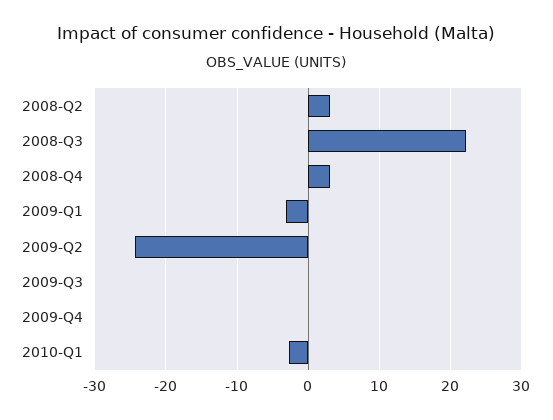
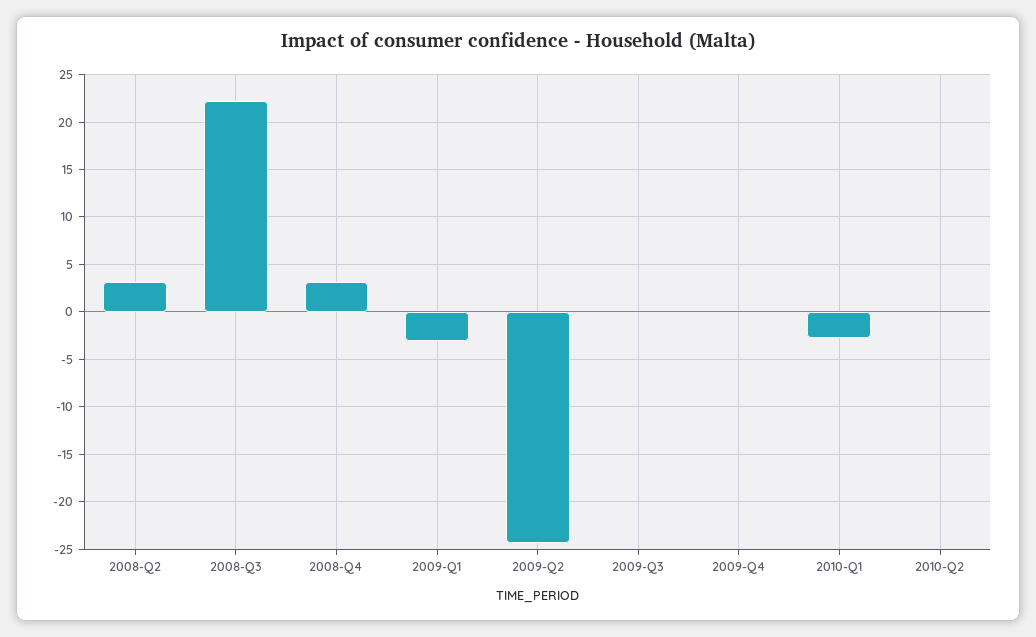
2010-Q2: none -> 0

